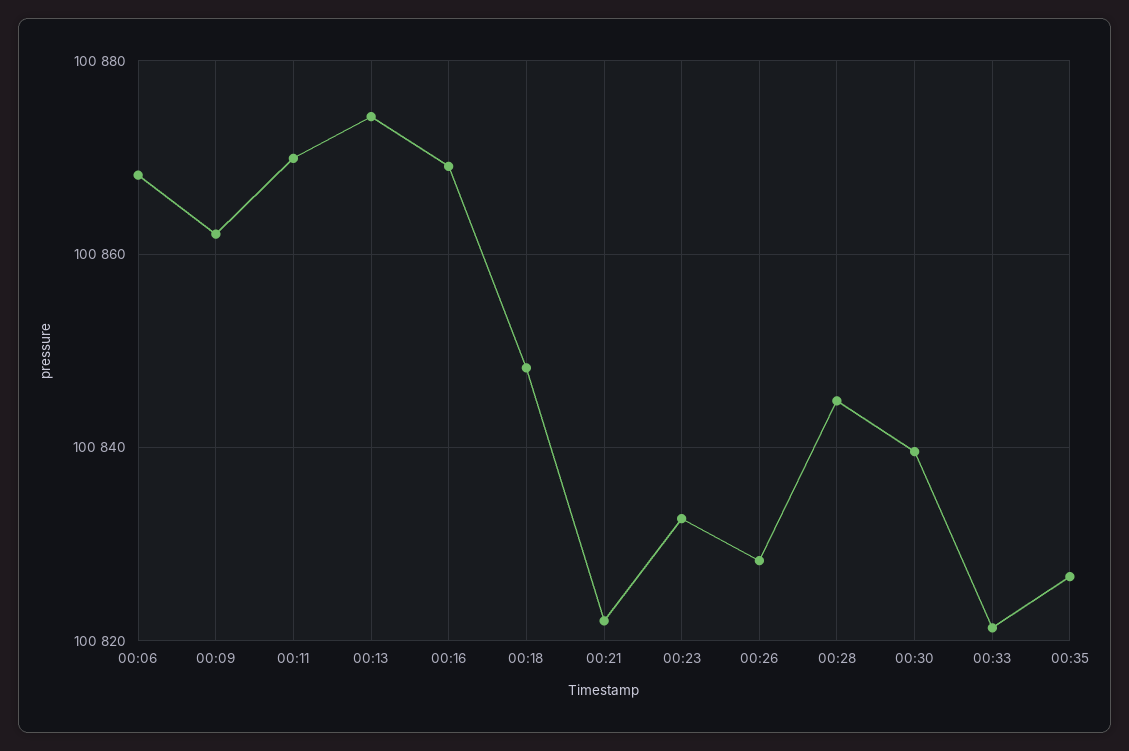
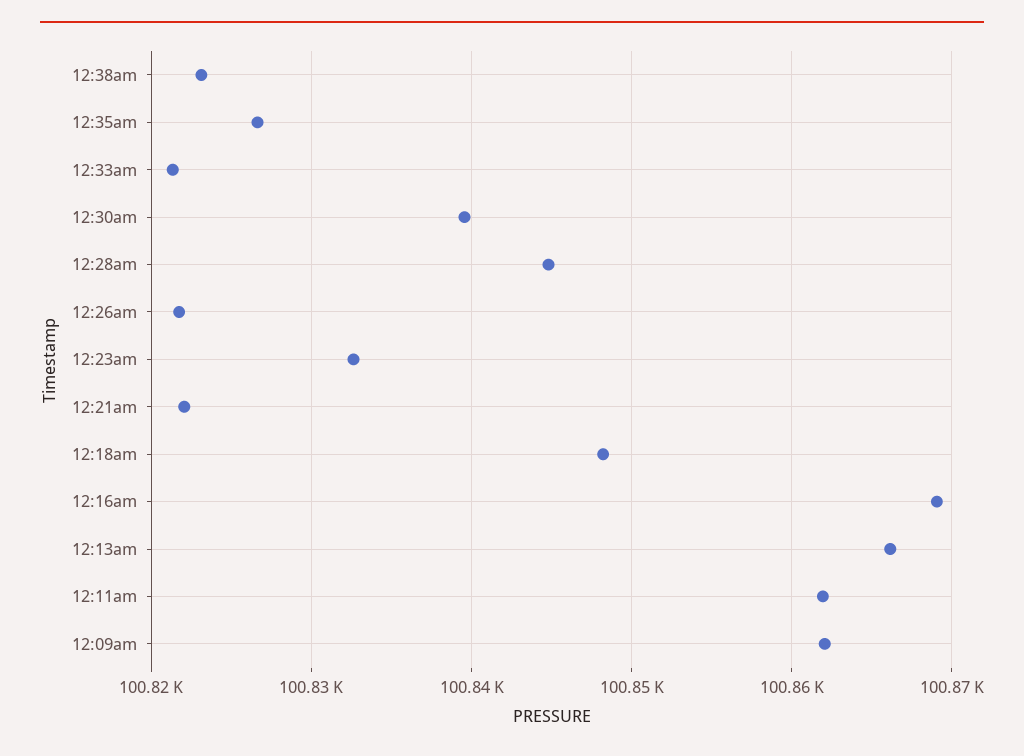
00:06: 100868 -> none
00:11: 100870 -> 100862
00:13: 100874 -> 100866
00:26: 100828 -> 100822
12:38am: none -> 100823

